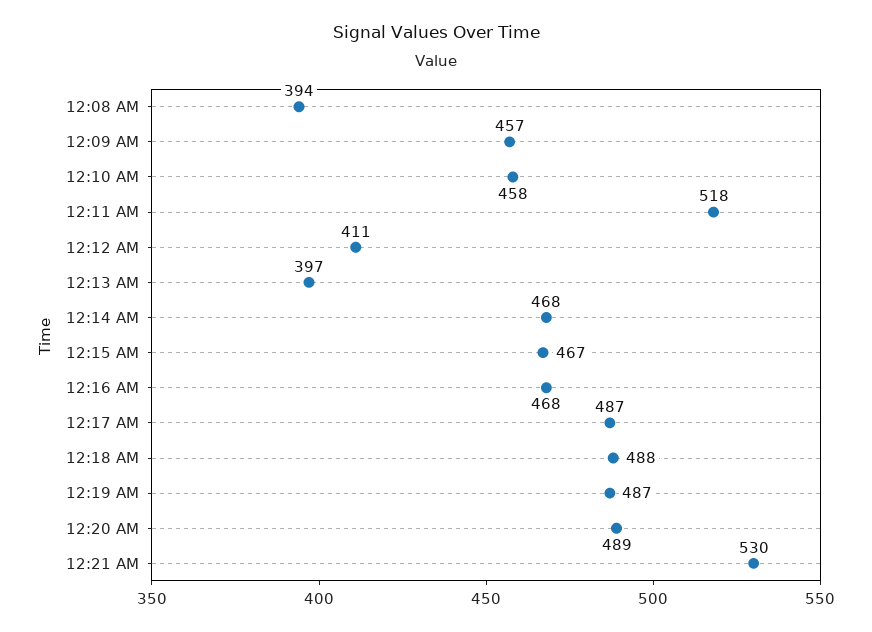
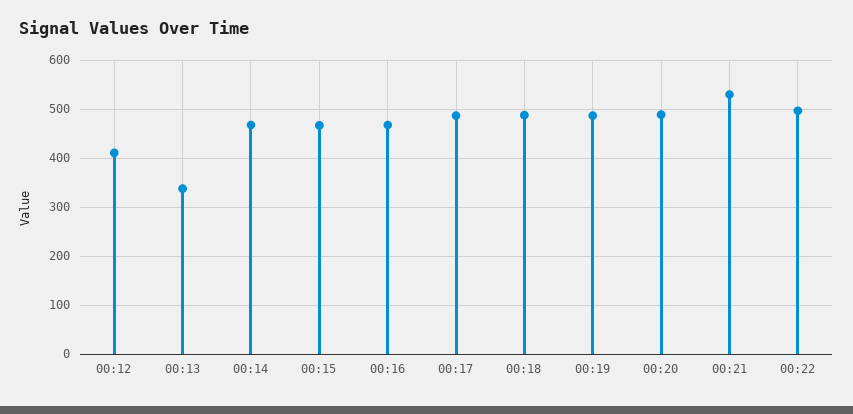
12:08 AM: 394 -> none
12:09 AM: 457 -> none
12:10 AM: 458 -> none
12:11 AM: 518 -> none
12:13 AM: 397 -> 340
00:22: none -> 500

